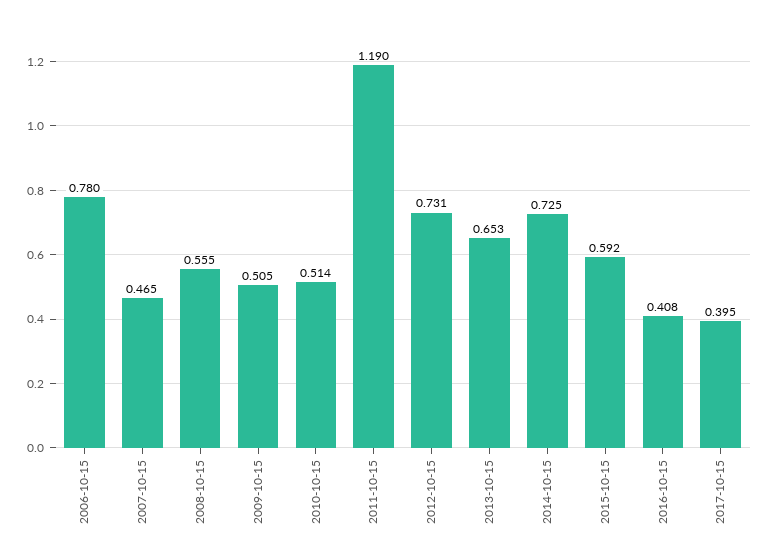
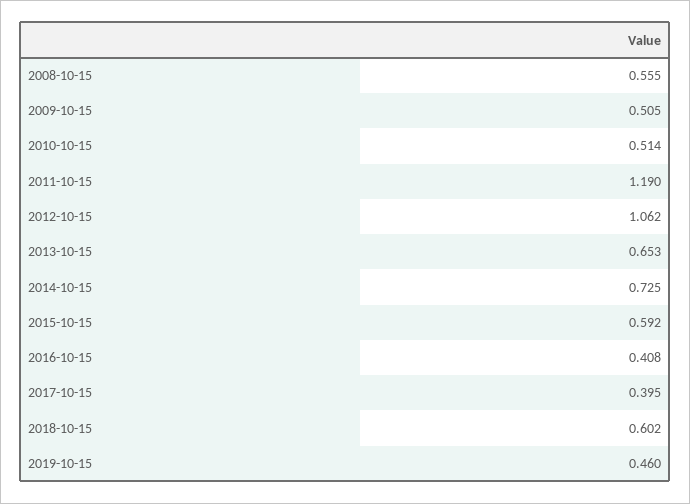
2006-10-15: 0.78 -> none
2007-10-15: 0.465 -> none
2012-10-15: 0.731 -> 1.062
2018-10-15: none -> 0.602
2019-10-15: none -> 0.46

